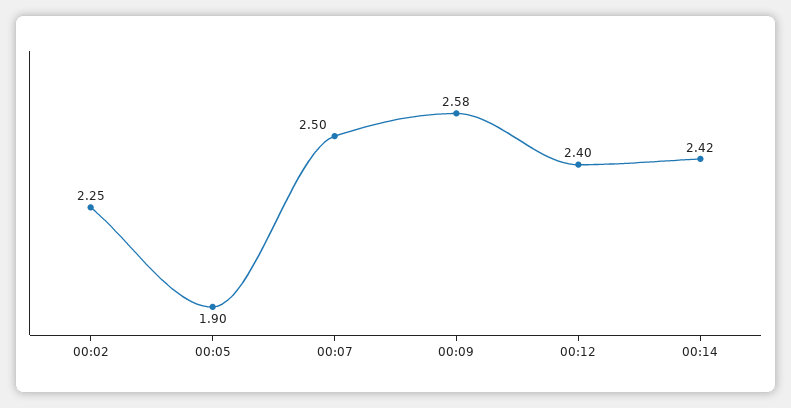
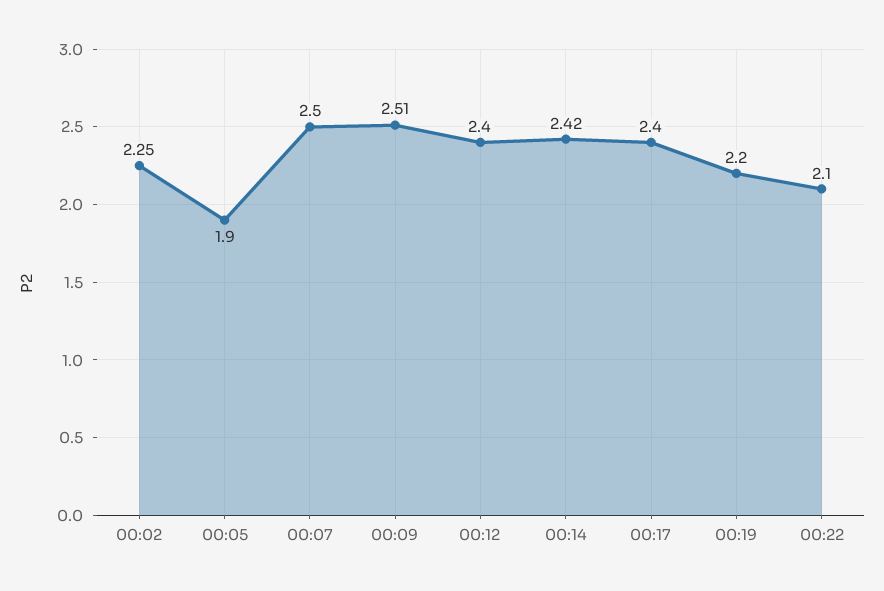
00:09: 2.58 -> 2.51
00:17: none -> 2.4
00:19: none -> 2.2
00:22: none -> 2.1

